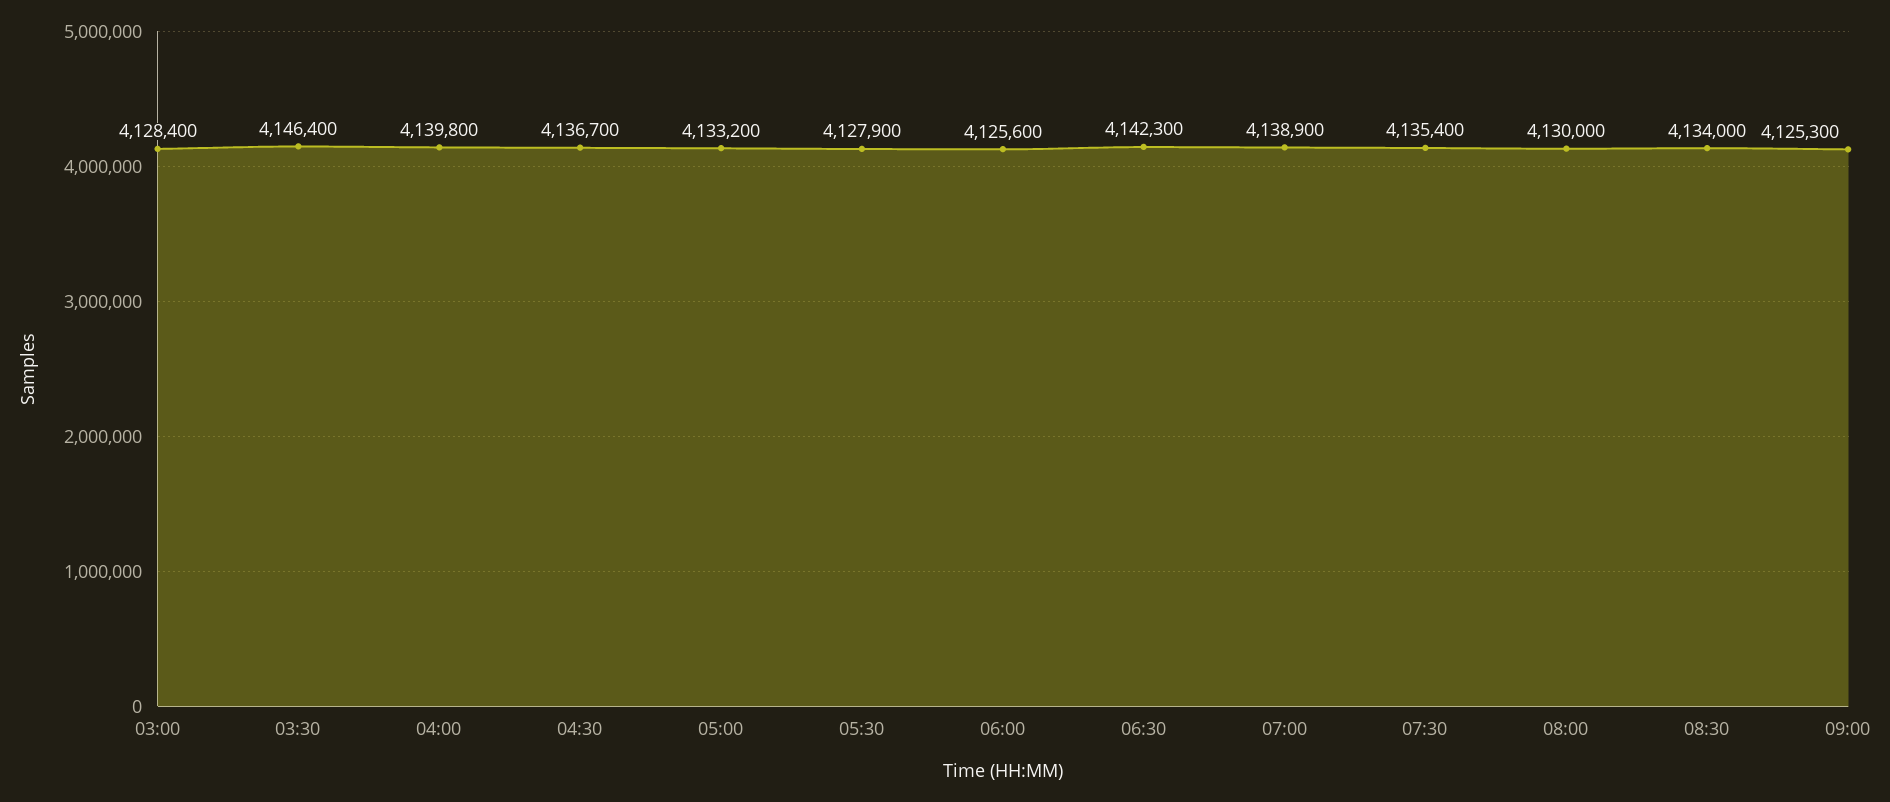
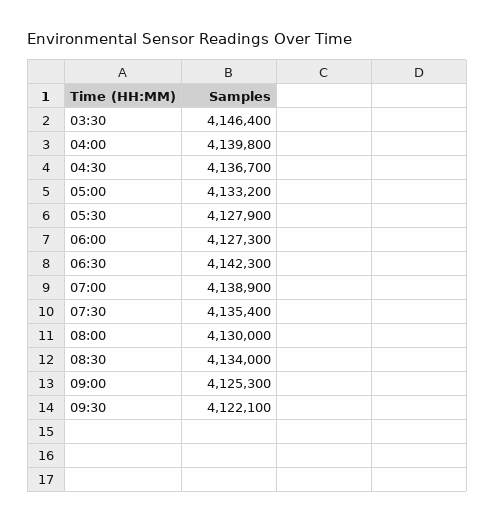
03:00: 4128400 -> none
06:00: 4125600 -> 4127300
09:30: none -> 4122100

